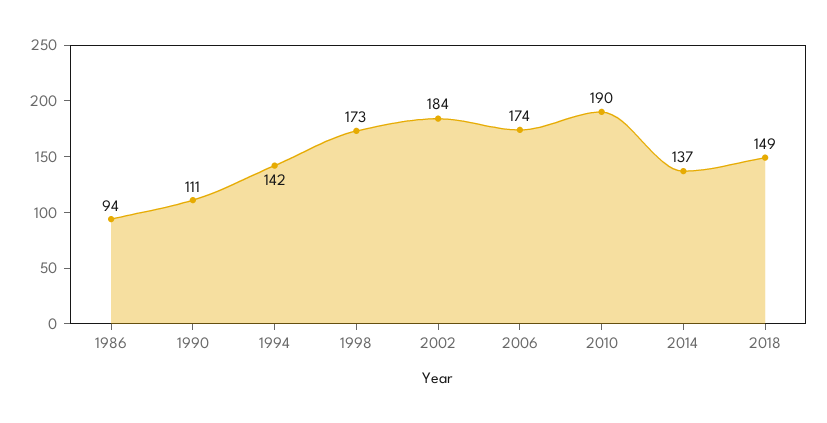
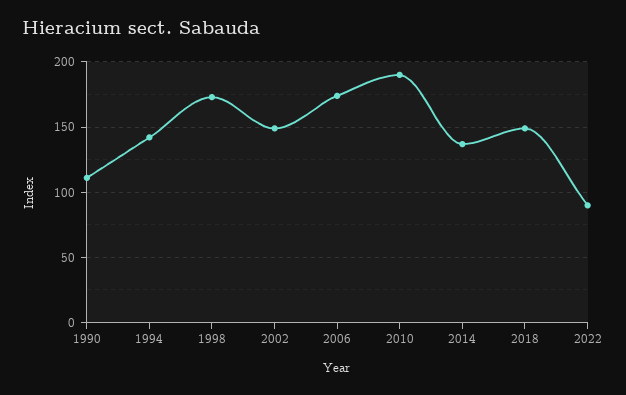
1986: 94 -> none
2002: 184 -> 150
2022: none -> 90

